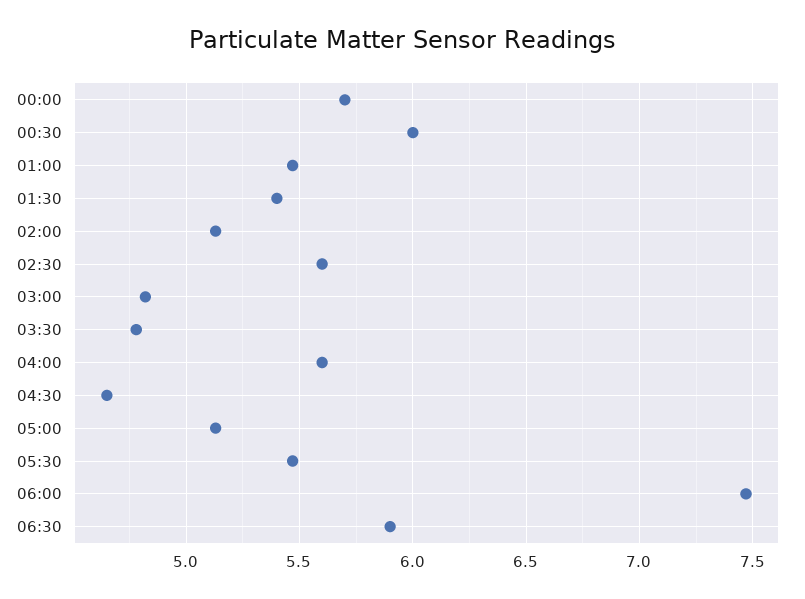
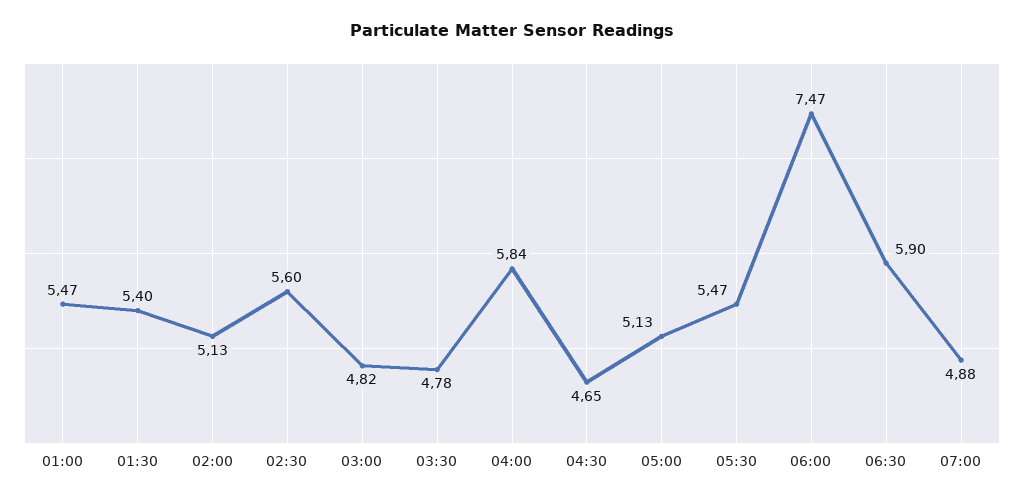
00:00: 5.7 -> none
00:30: 6 -> none
04:00: 5.6 -> 5.84
07:00: none -> 4.88

